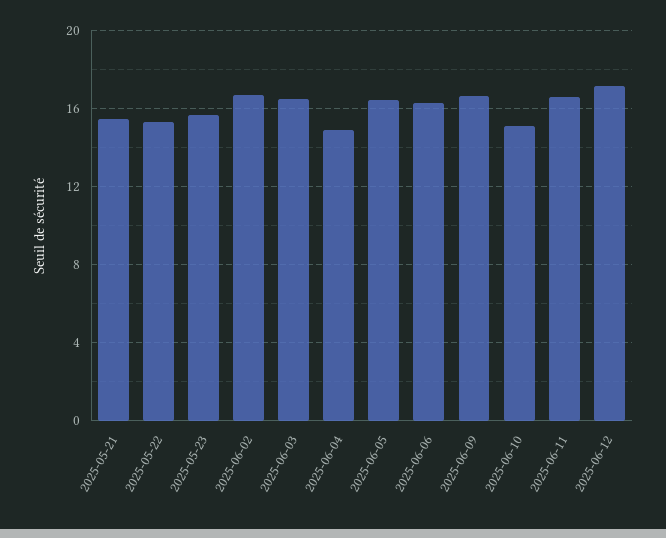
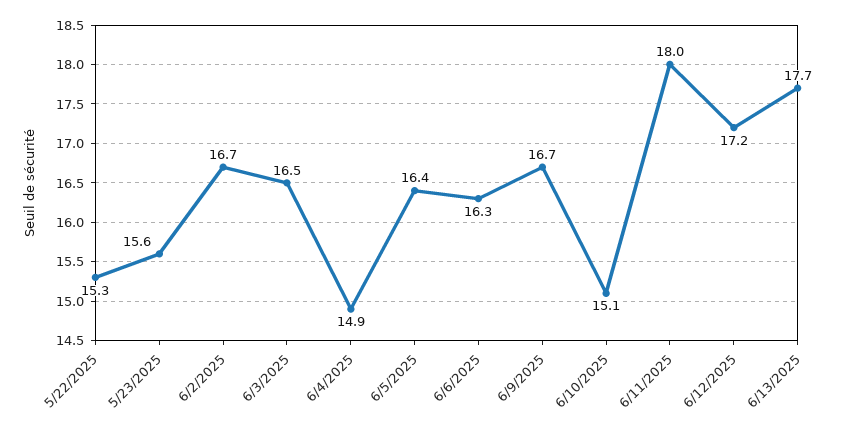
2025-05-21: 15.5 -> none
2025-06-11: 16.5 -> 18
6/13/2025: none -> 17.7

